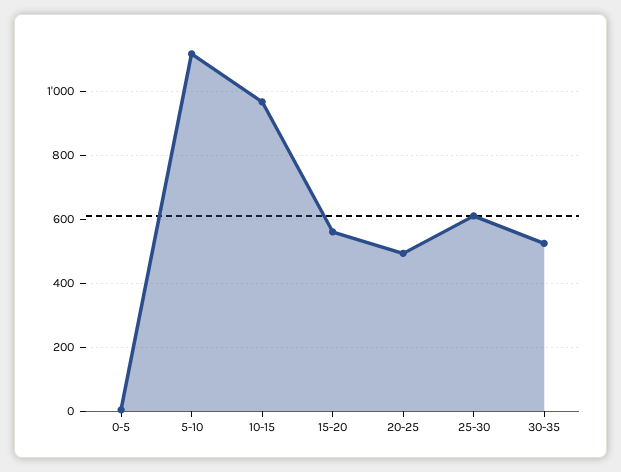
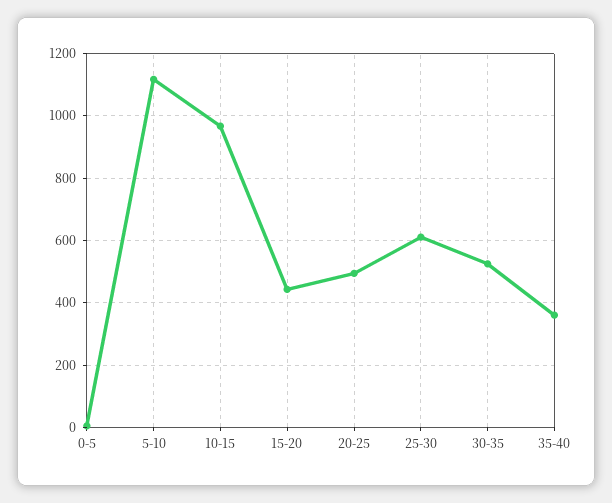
15-20: 560 -> 440
35-40: none -> 360

